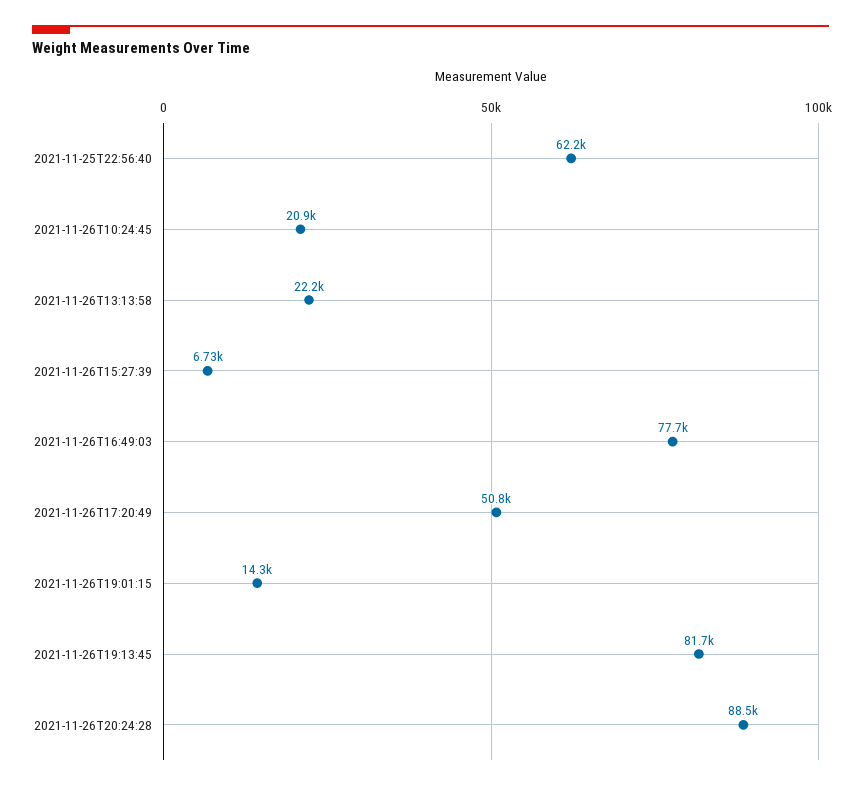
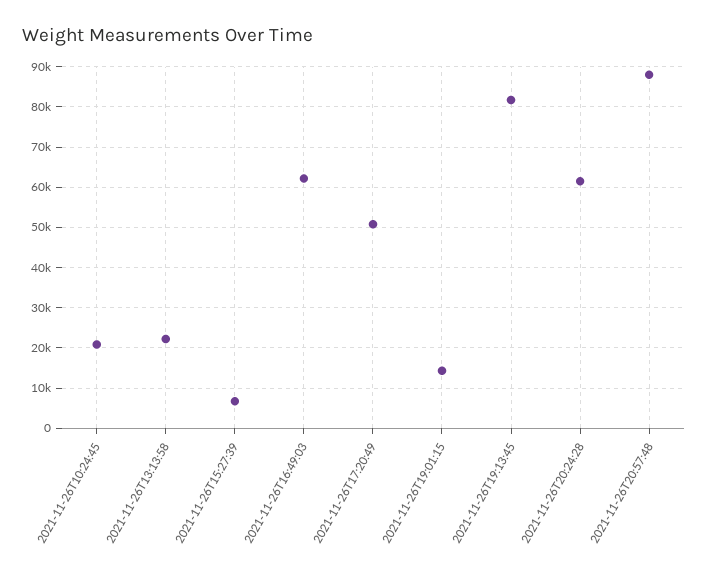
2021-11-25T22:56:40: 62200 -> none
2021-11-26T16:49:03: 77700 -> 62000
2021-11-26T20:24:28: 88500 -> 62000
2021-11-26T20:57:48: none -> 88000

